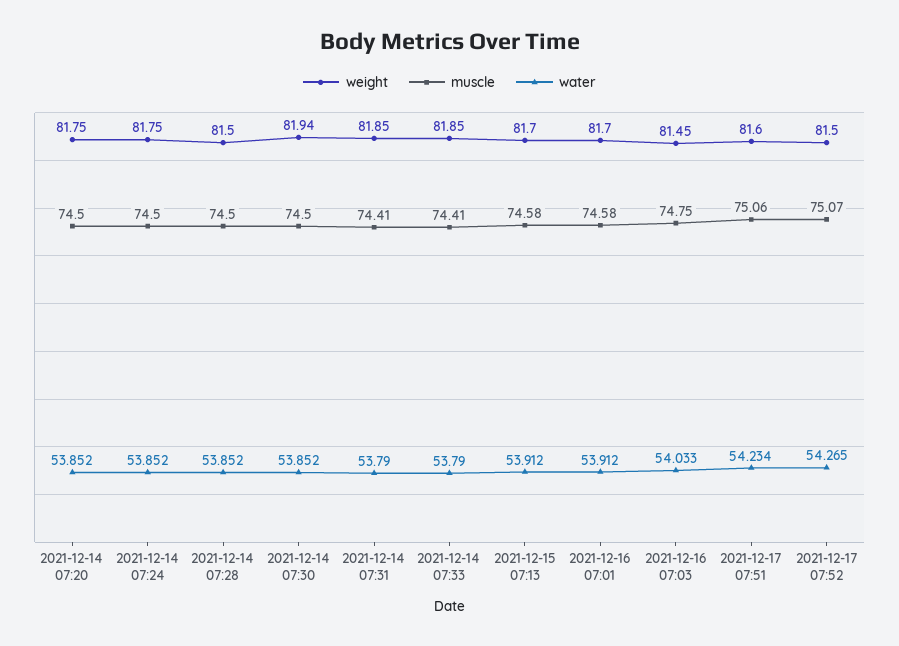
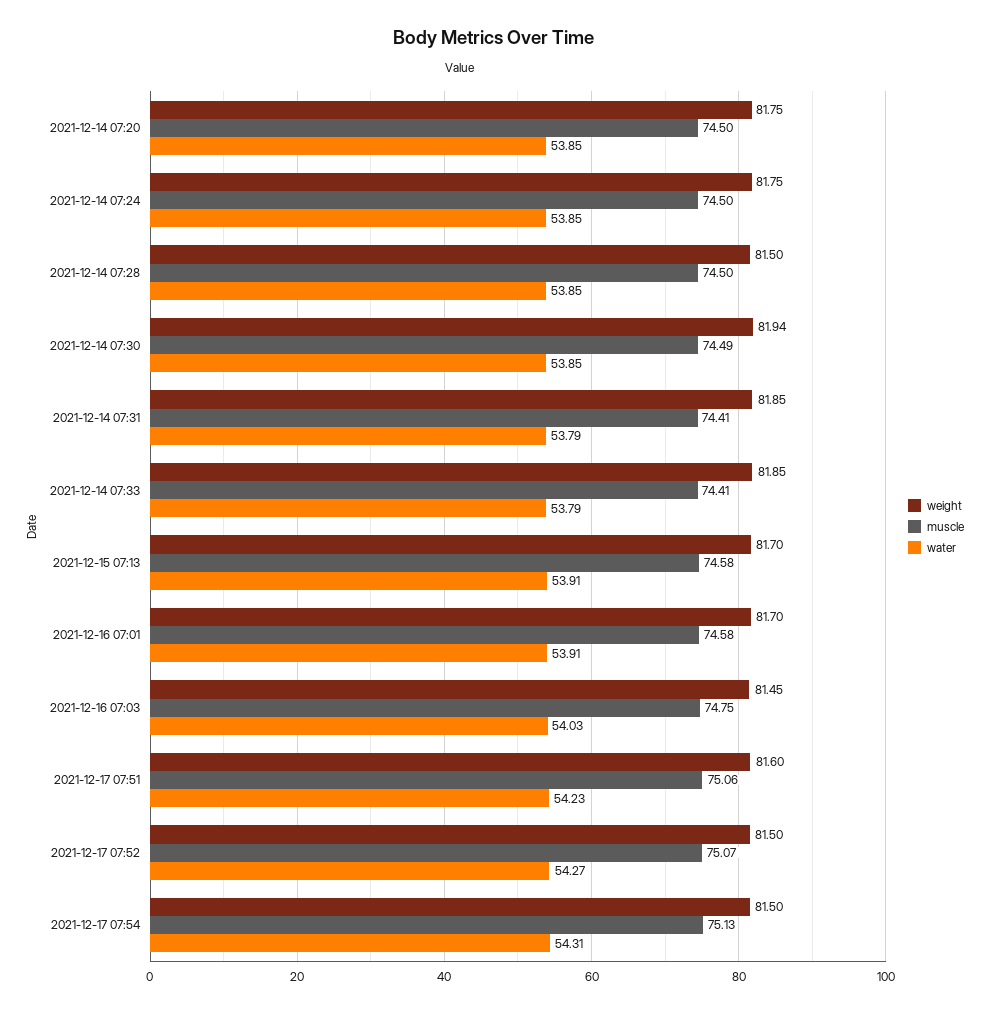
muscle, 2021-12-14 07:30: 74.5 -> 74.49
weight, 2021-12-17 07:54: none -> 81.5
muscle, 2021-12-17 07:54: none -> 75.13
water, 2021-12-17 07:54: none -> 54.31

